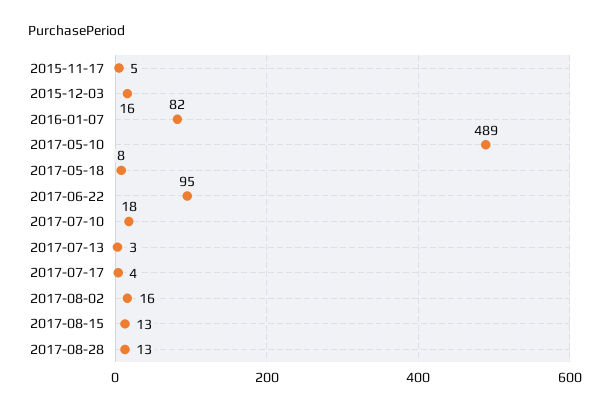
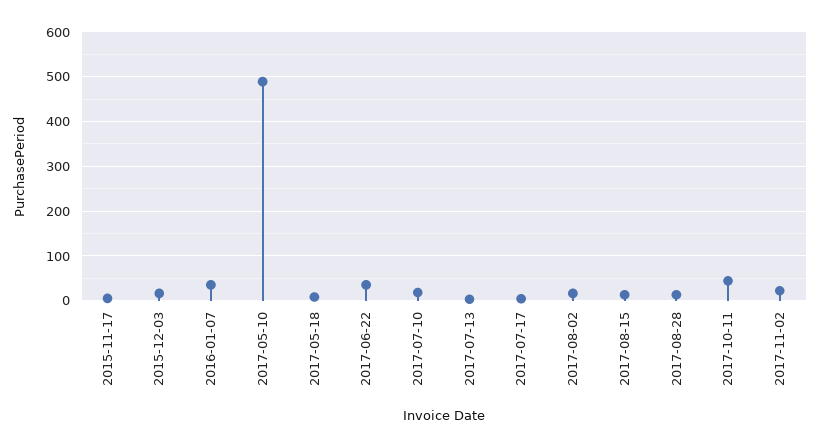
2016-01-07: 82 -> 40
2017-06-22: 95 -> 40
2017-10-11: none -> 40
2017-11-02: none -> 20

